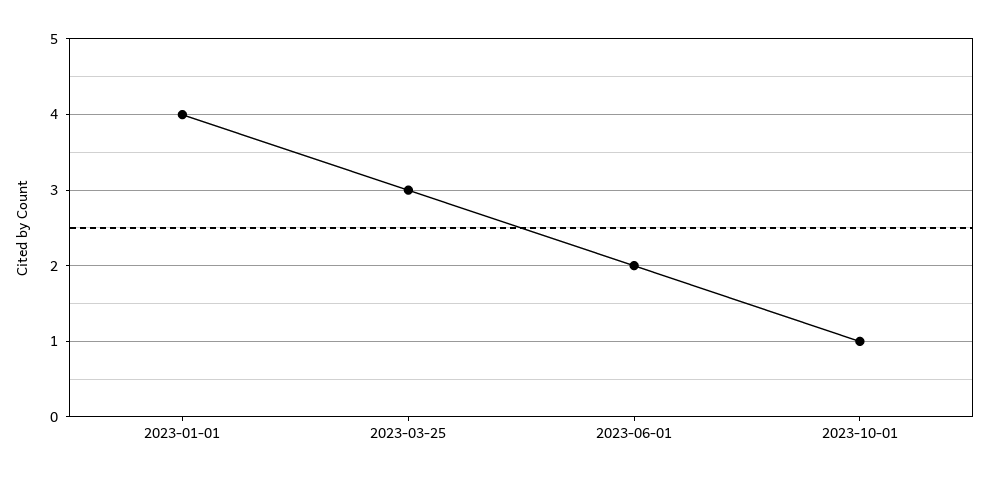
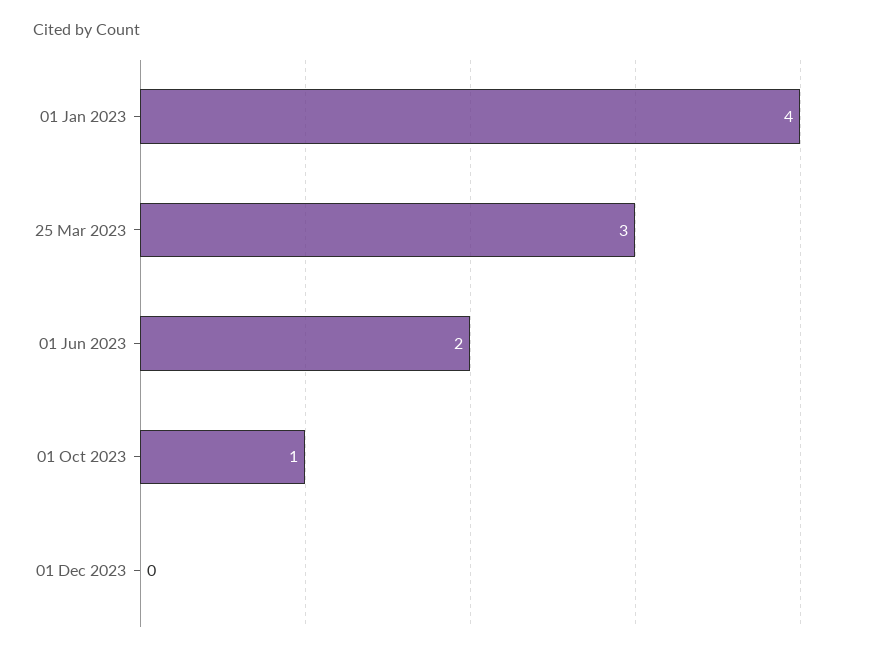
01 Dec 2023: none -> 0

